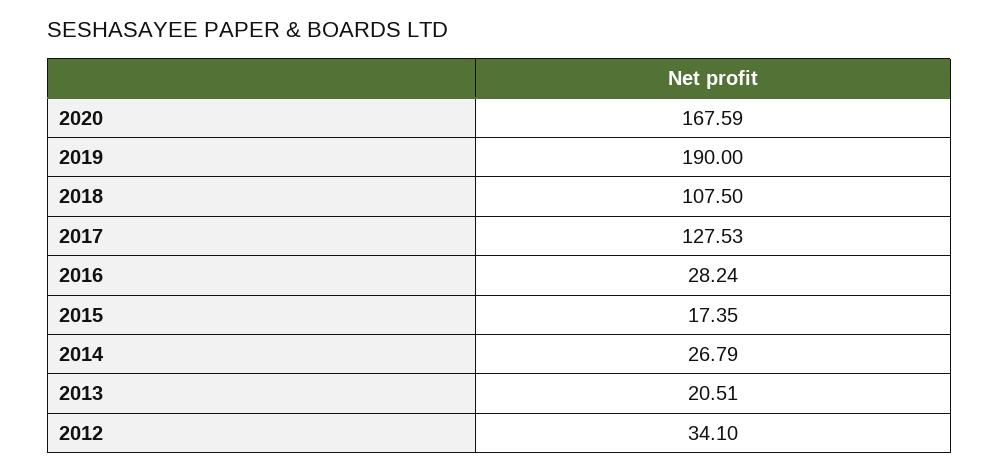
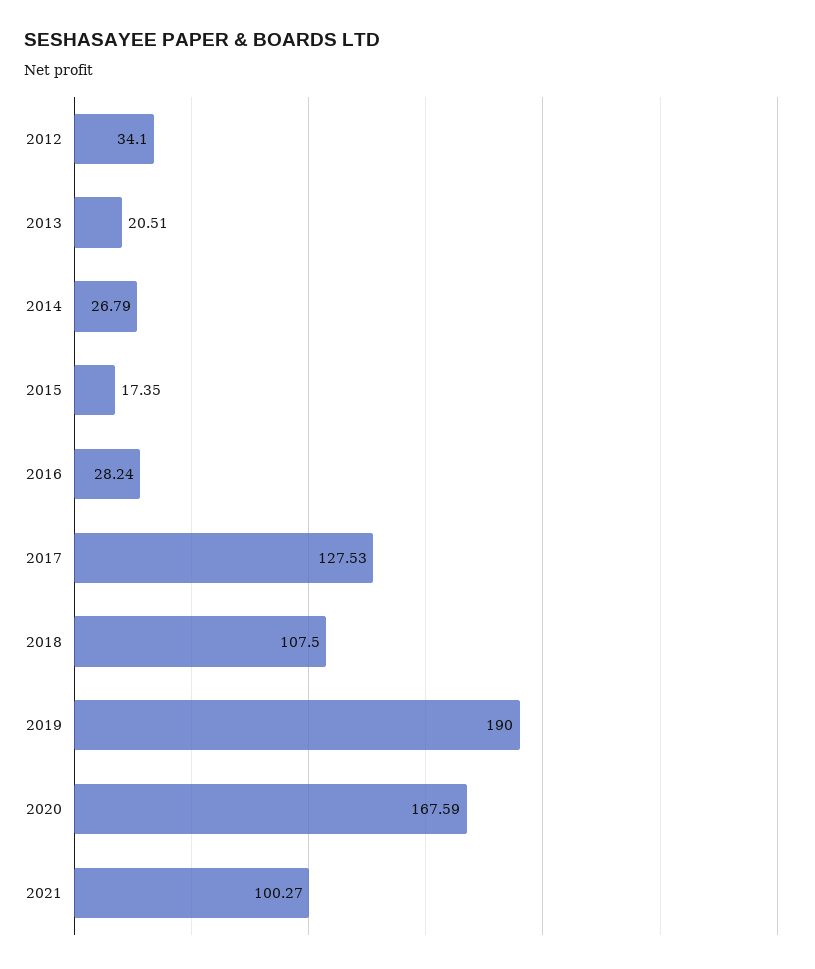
2021: none -> 100.27

